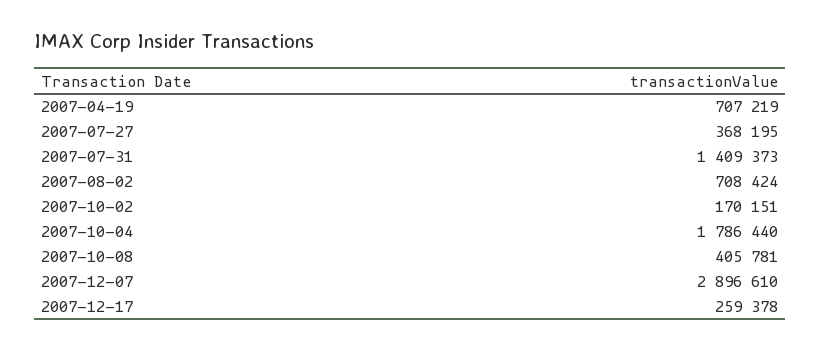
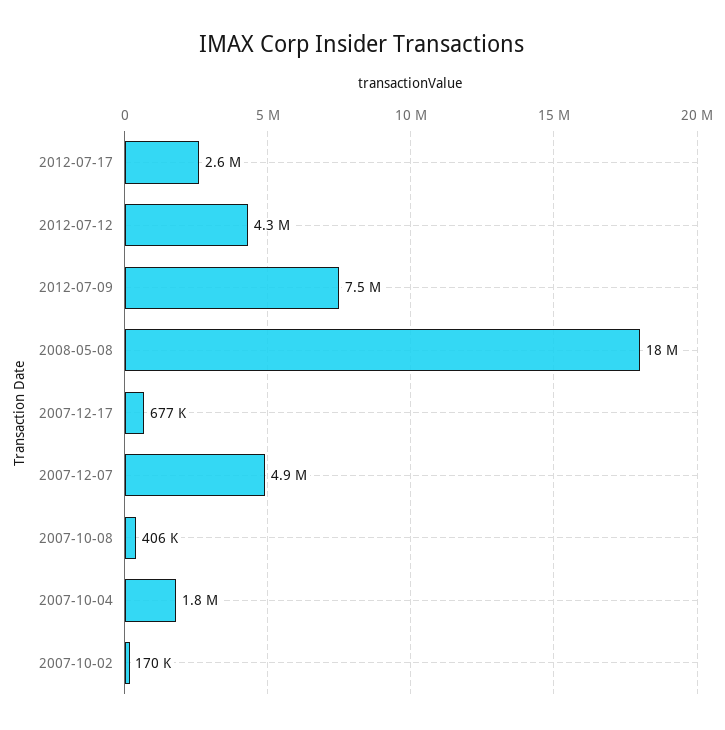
2007-04-19: 707219 -> none
2007-07-27: 368195 -> none
2007-07-31: 1409373 -> none
2007-08-02: 708424 -> none
2007-12-07: 2896610 -> 4900000
2007-12-17: 259378 -> 677000
2012-07-17: none -> 2600000
2012-07-12: none -> 4300000
2012-07-09: none -> 7500000
2008-05-08: none -> 18000000

